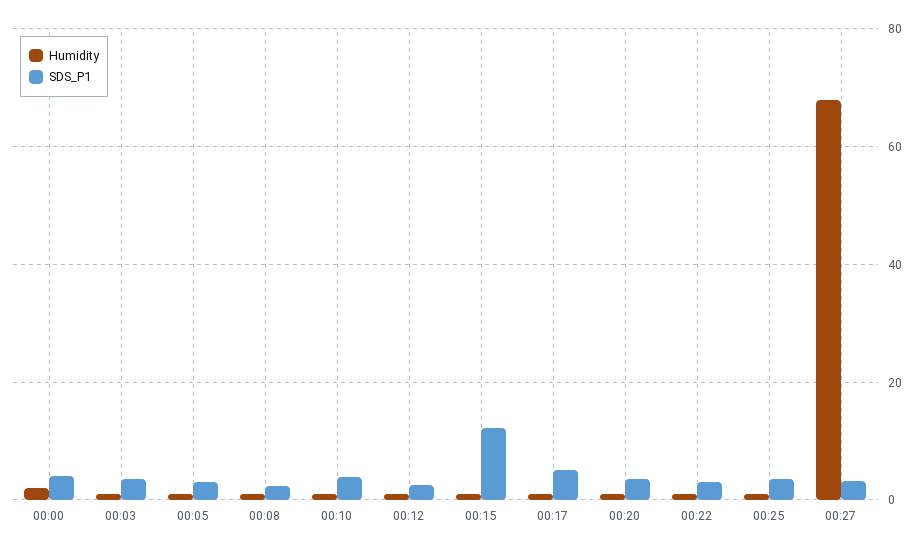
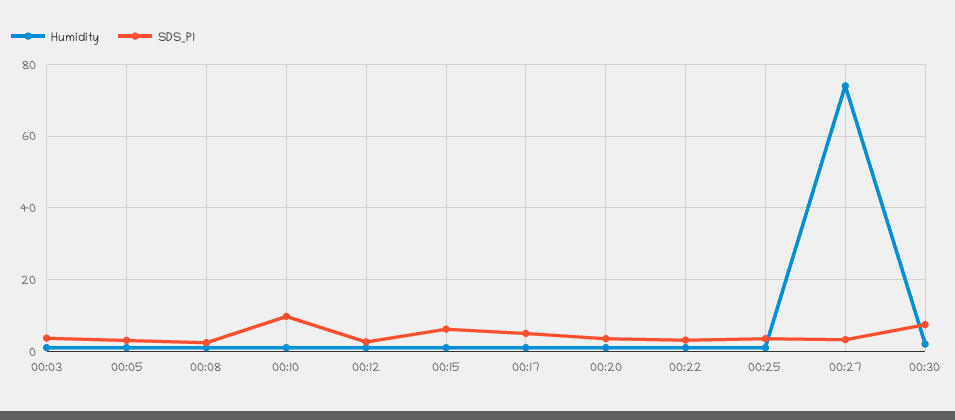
Humidity, 00:00: 2 -> none
SDS_P1, 00:00: 4 -> none
SDS_P1, 00:10: 4 -> 10
SDS_P1, 00:15: 12 -> 6
Humidity, 00:27: 68 -> 74
Humidity, 00:30: none -> 2
SDS_P1, 00:30: none -> 8

